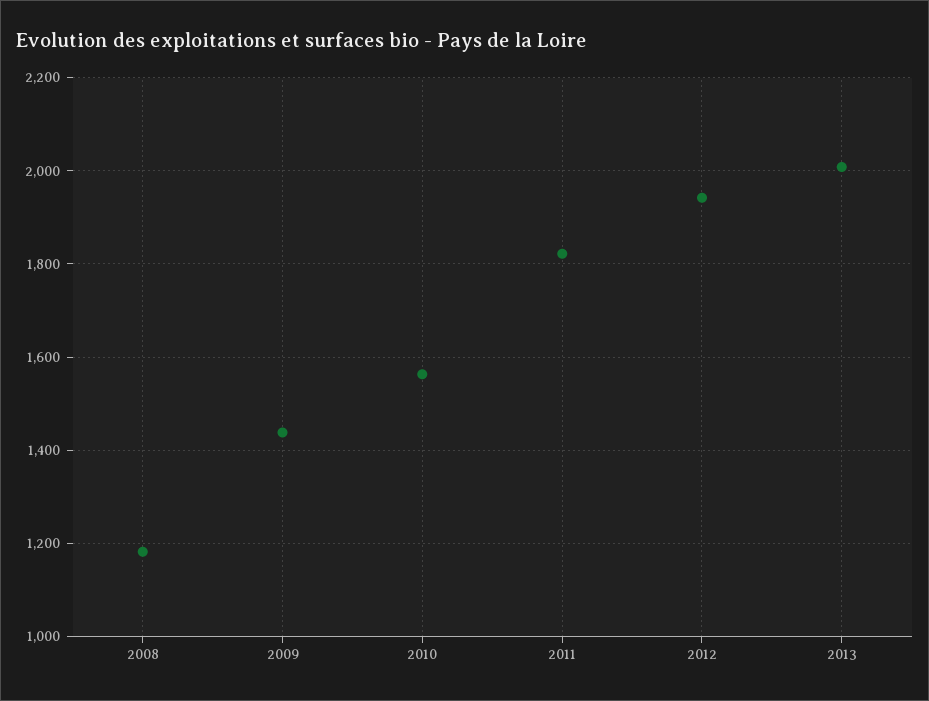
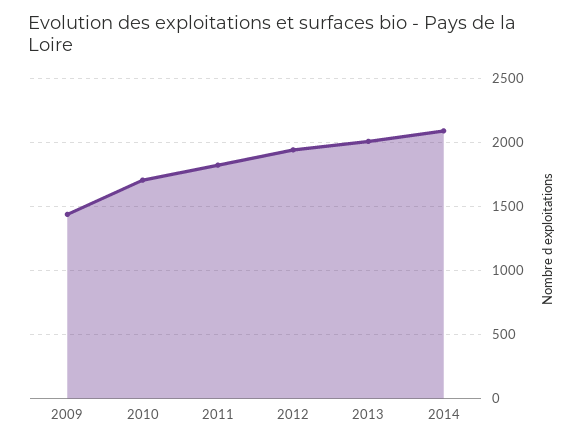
2008: 1180 -> none
2010: 1560 -> 1700
2014: none -> 2100

